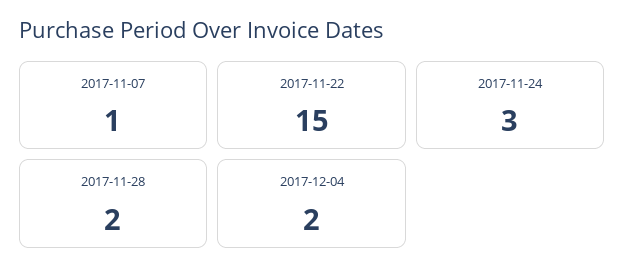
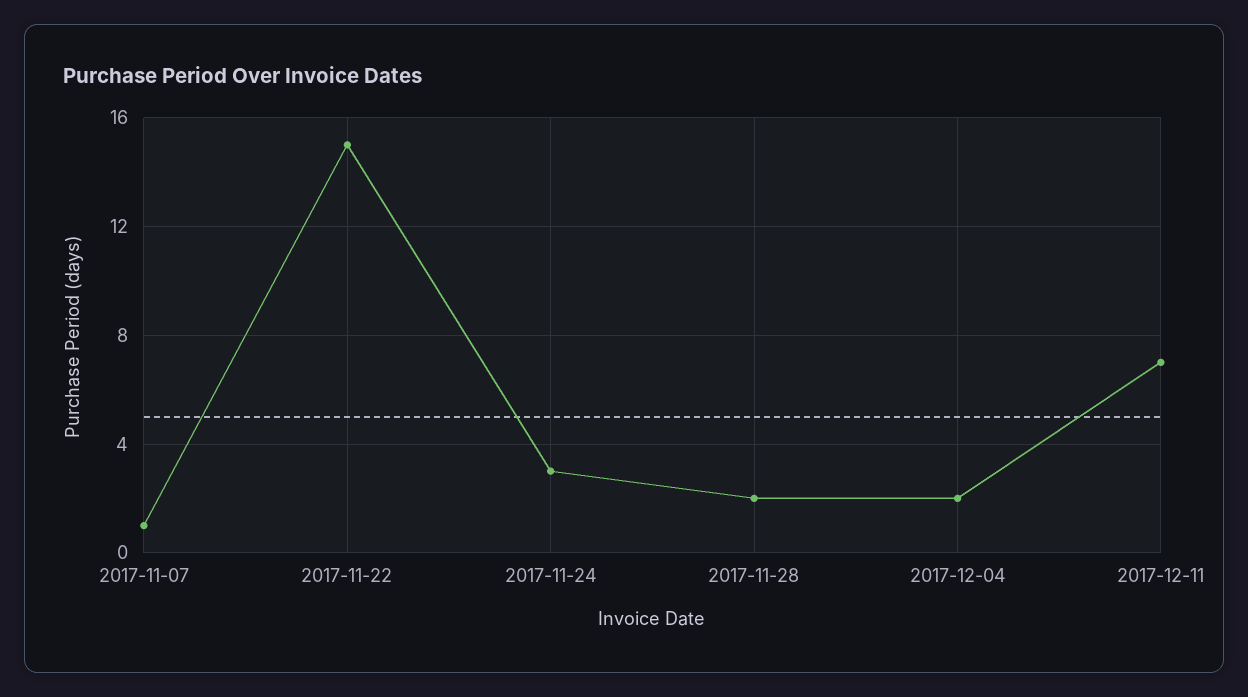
2017-12-11: none -> 7

